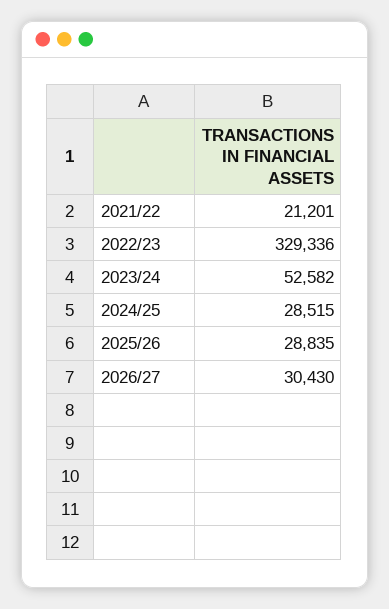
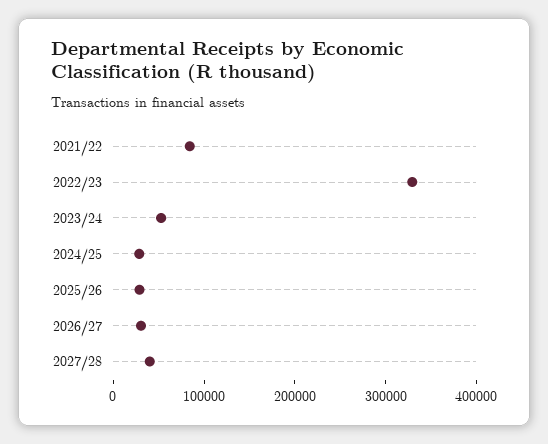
2021/22: 21201 -> 80000
2027/28: none -> 40000

